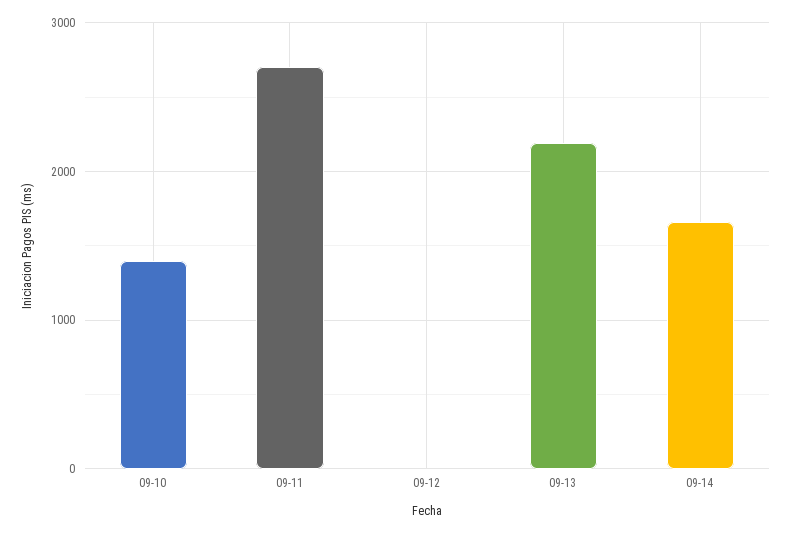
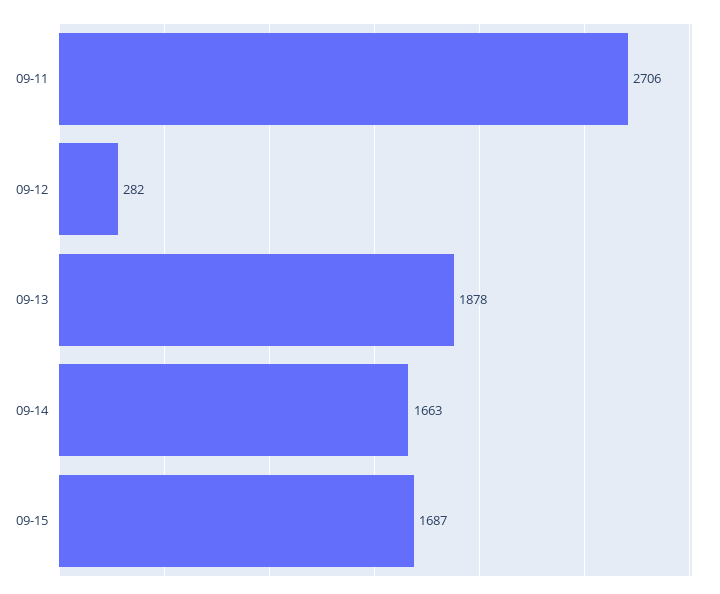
09-10: 1400 -> none
09-12: 0 -> 282
09-13: 2200 -> 1878
09-15: none -> 1687

